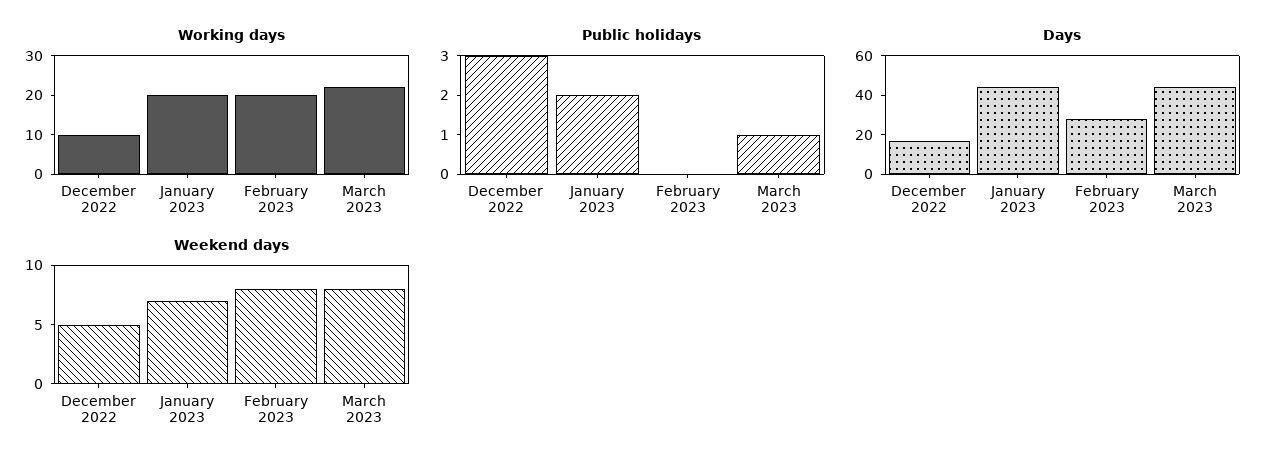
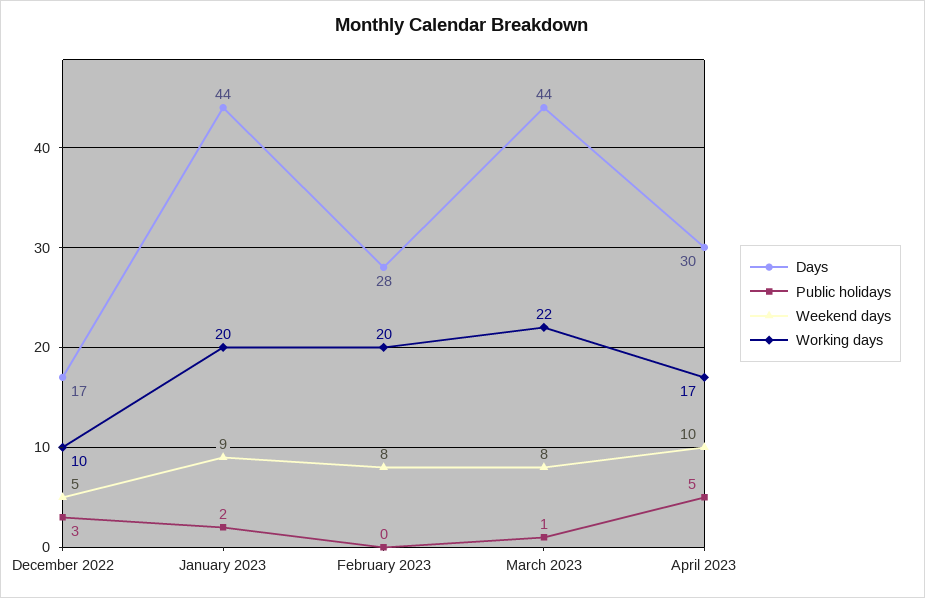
Weekend days, January 2023: 7 -> 9
Days, April 2023: none -> 30
Public holidays, April 2023: none -> 5
Weekend days, April 2023: none -> 10
Working days, April 2023: none -> 17

